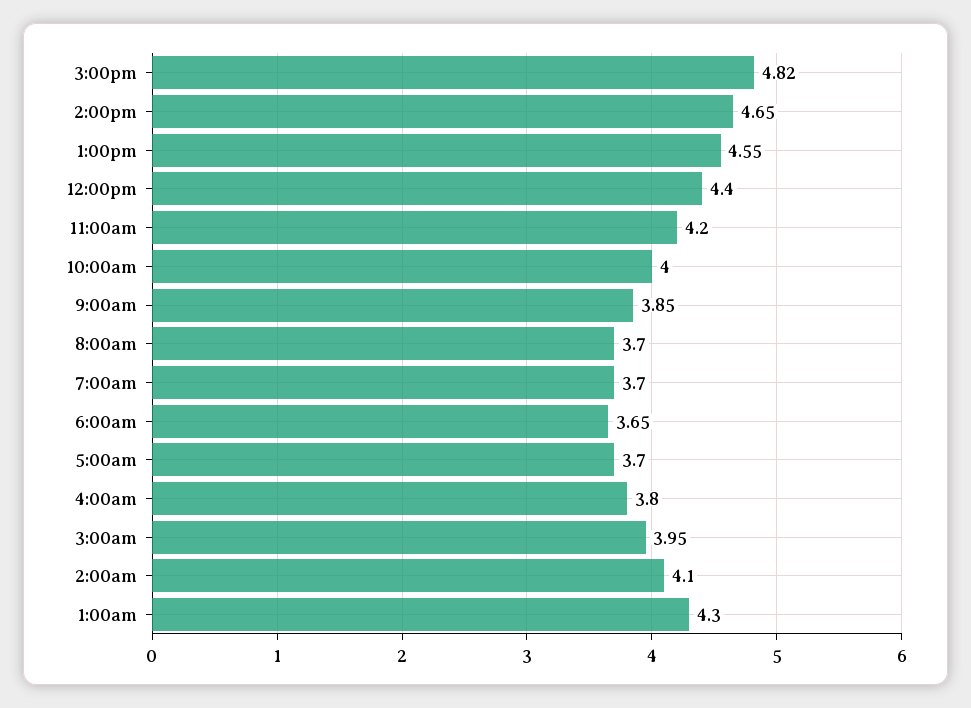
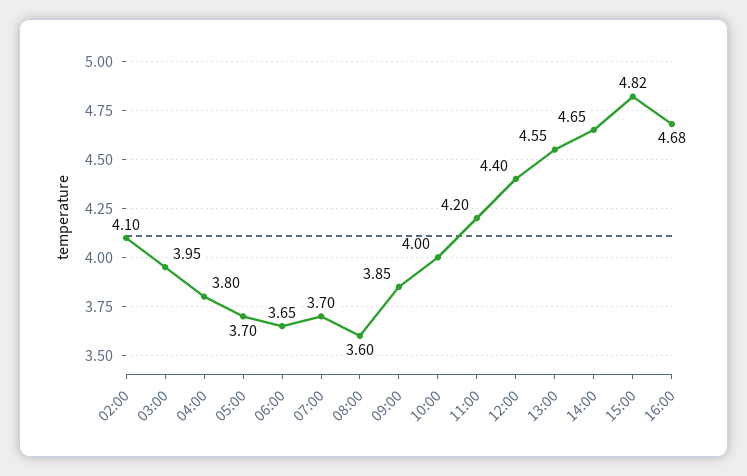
8:00am: 3.7 -> 3.6
1:00am: 4.3 -> none
16:00: none -> 4.68

